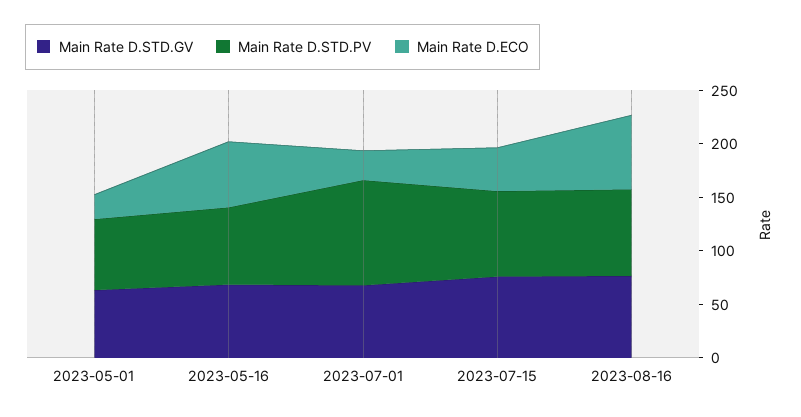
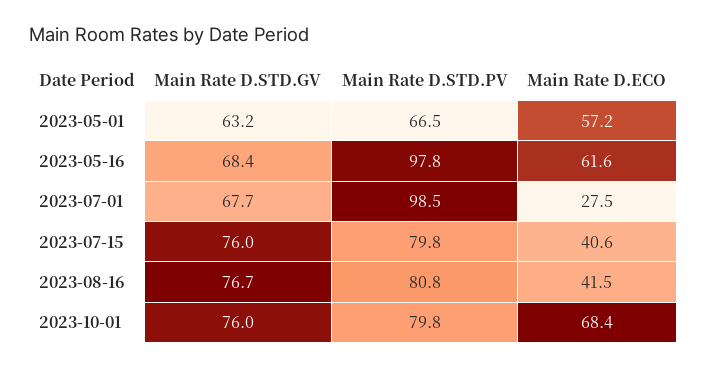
Main Rate D.ECO, 2023-05-01: 20 -> 57.2
Main Rate D.STD.PV, 2023-05-16: 70 -> 97.8
Main Rate D.ECO, 2023-08-16: 70 -> 41.5
Main Rate D.STD.GV, 2023-10-01: none -> 76
Main Rate D.STD.PV, 2023-10-01: none -> 79.8
Main Rate D.ECO, 2023-10-01: none -> 68.4

